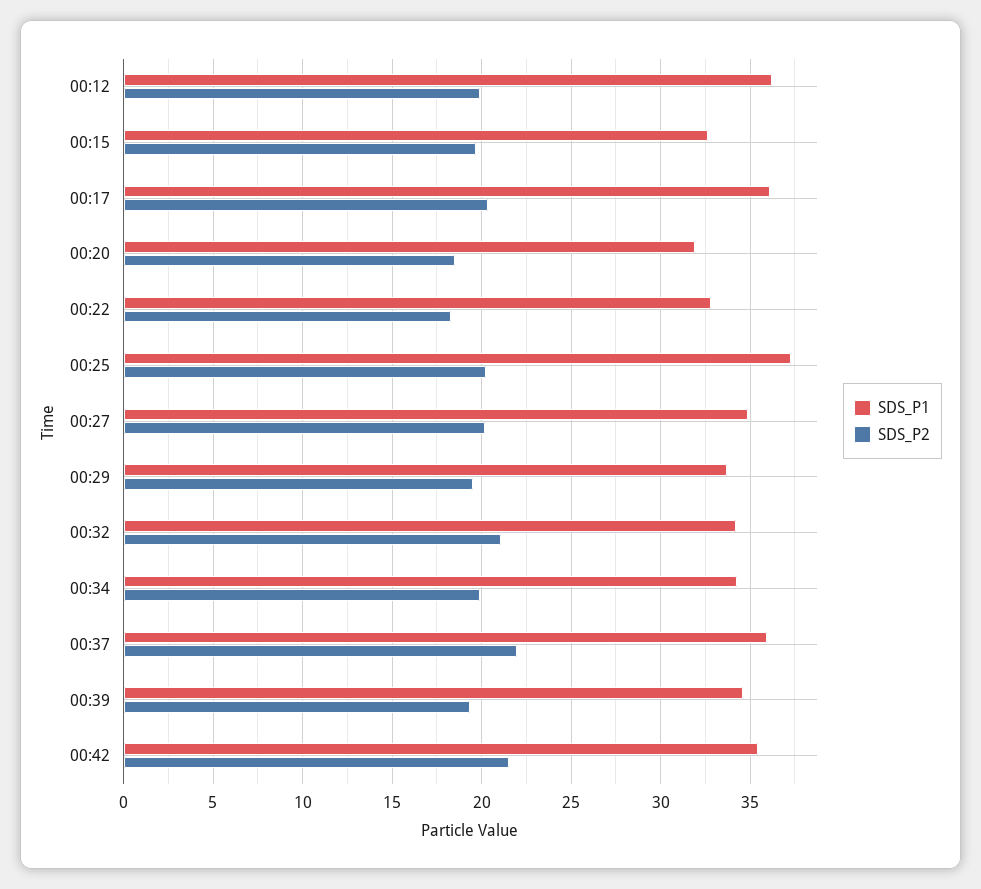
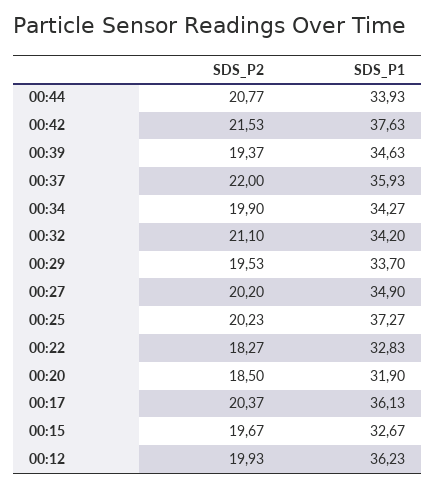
SDS_P1, 00:42: 35.5 -> 37.63
SDS_P2, 00:44: none -> 20.77
SDS_P1, 00:44: none -> 33.93

